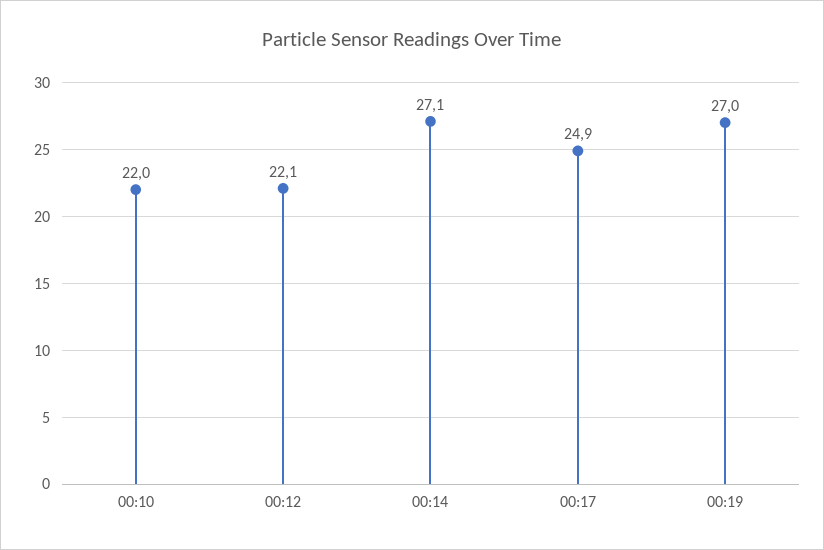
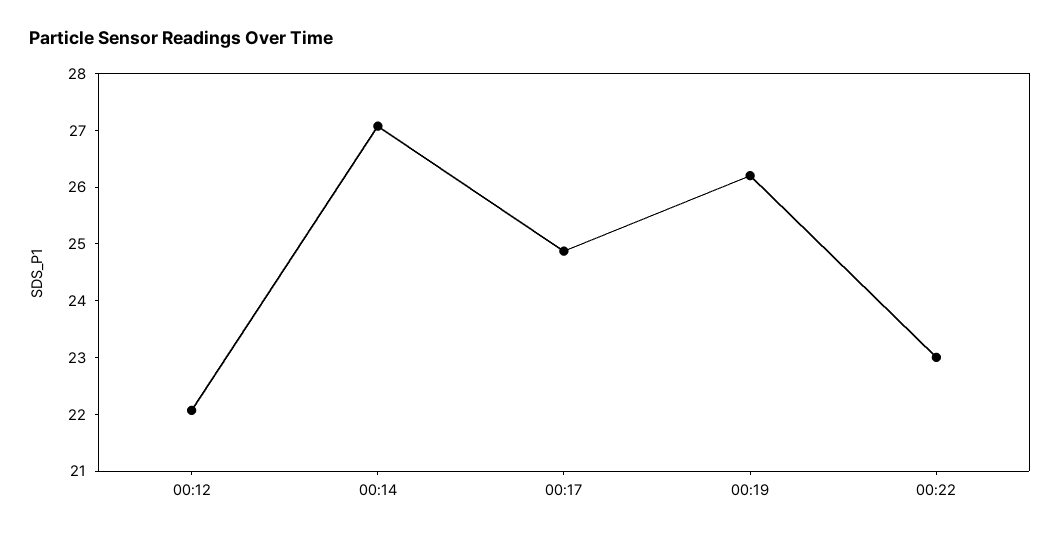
00:10: 22 -> none
00:19: 27 -> 26.2
00:22: none -> 23

